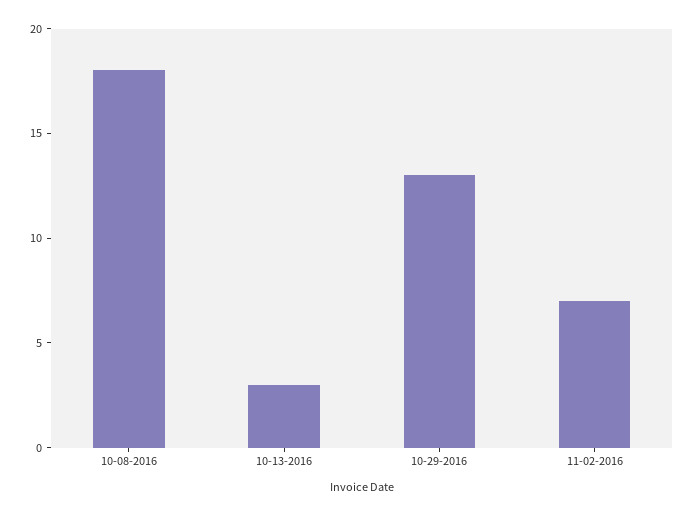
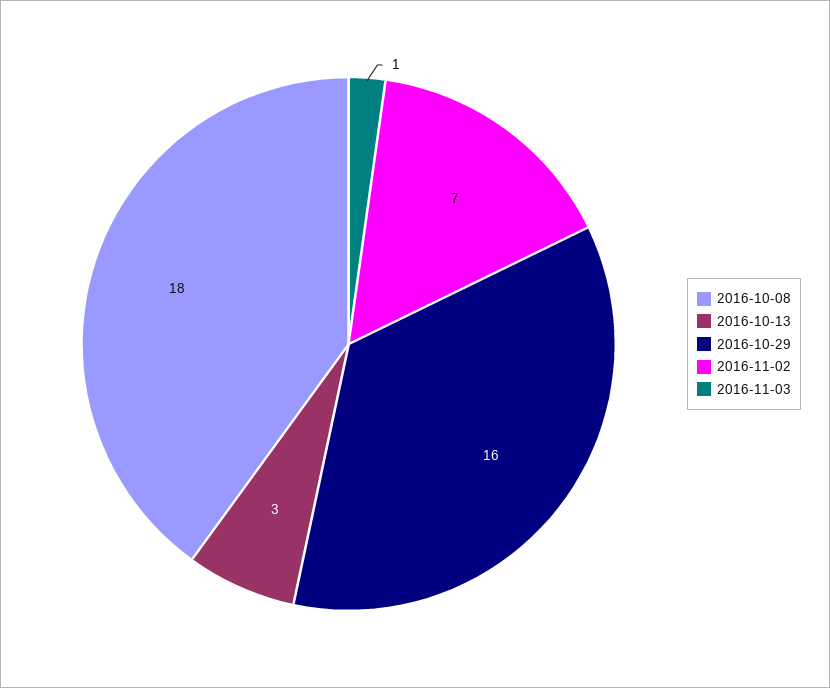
10-29-2016: 13 -> 16
2016-11-03: none -> 1

